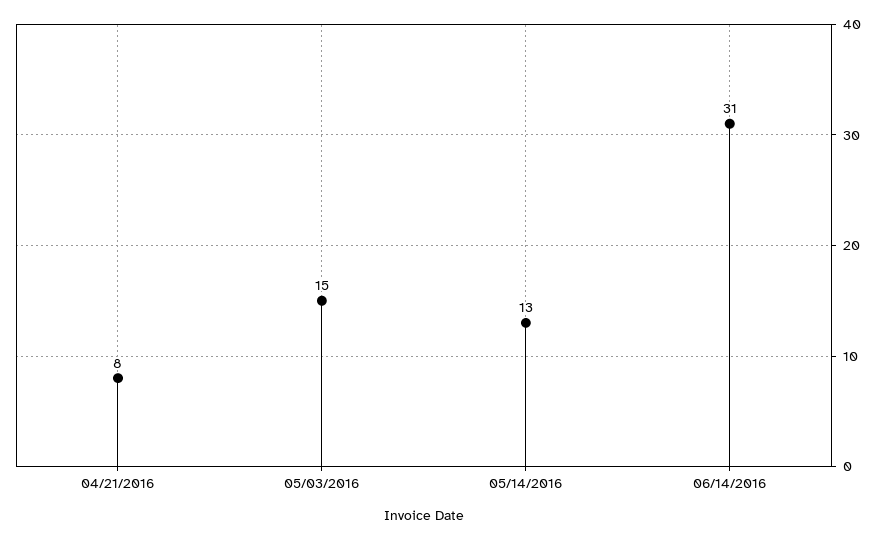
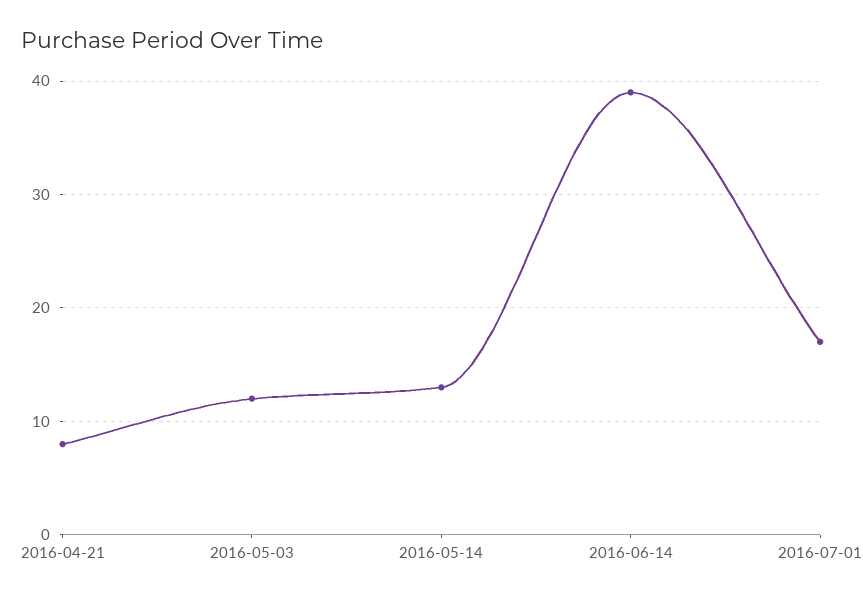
05/03/2016: 15 -> 12
06/14/2016: 31 -> 39
2016-07-01: none -> 17

